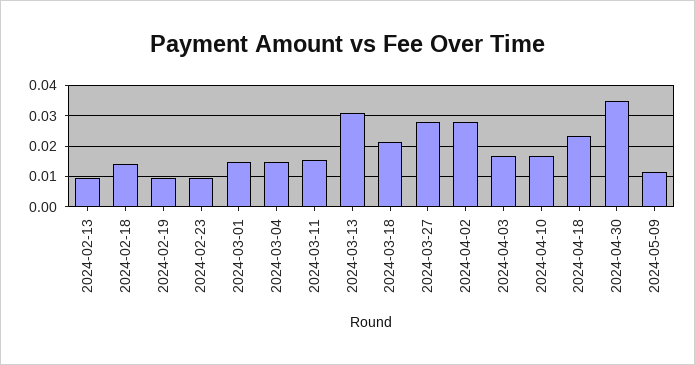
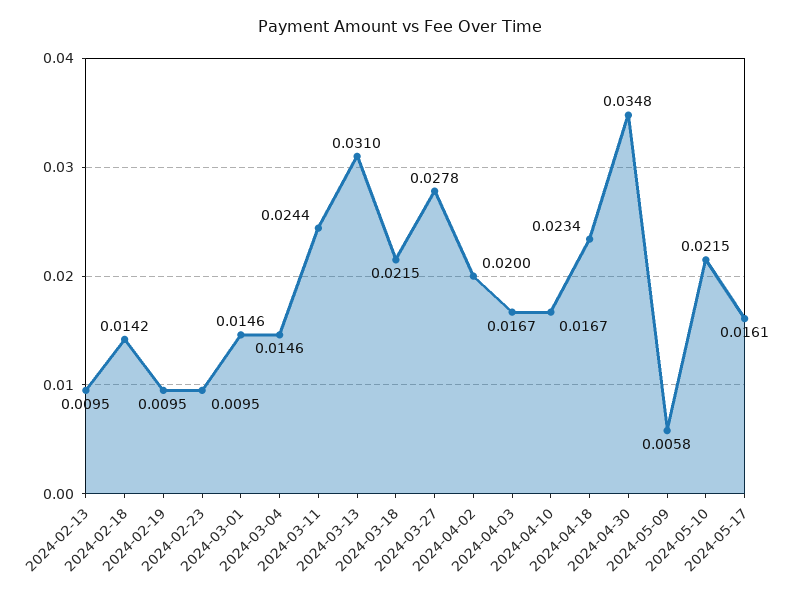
2024-03-11: 0.016 -> 0.0244
2024-04-02: 0.028 -> 0.02
2024-05-09: 0.012 -> 0.0058
2024-05-10: none -> 0.0215
2024-05-17: none -> 0.0161

